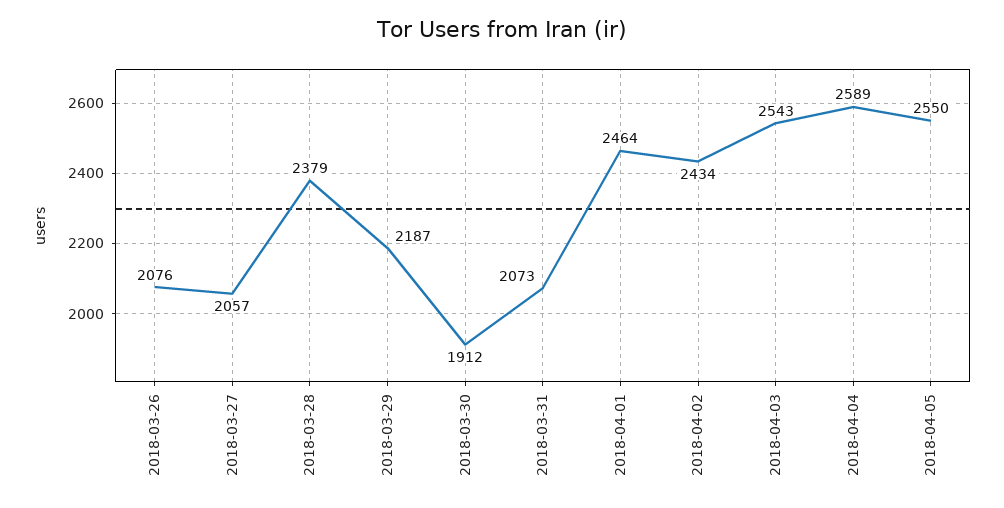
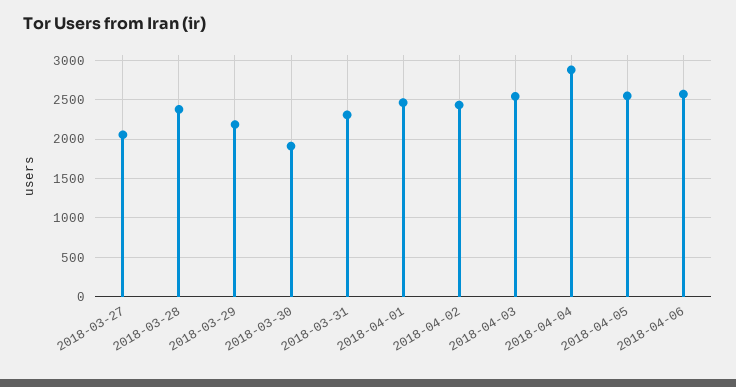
2018-03-26: 2076 -> none
2018-03-31: 2073 -> 2300
2018-04-04: 2589 -> 2900
2018-04-06: none -> 2600

